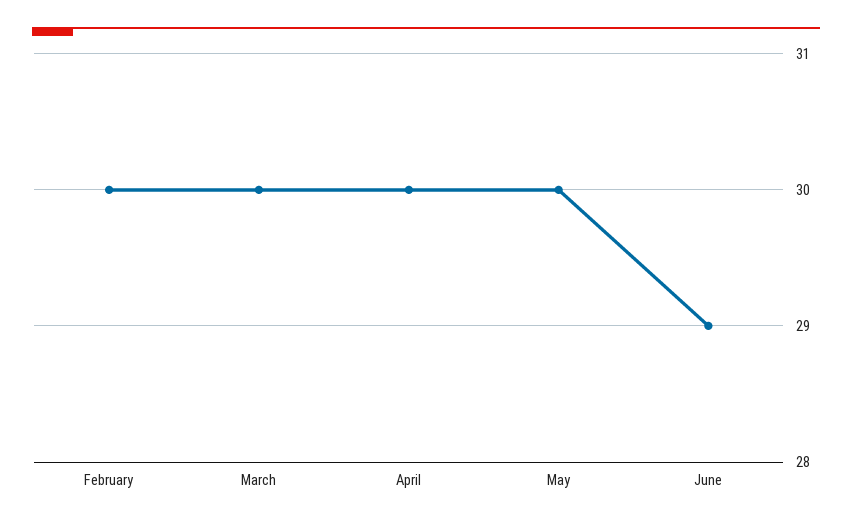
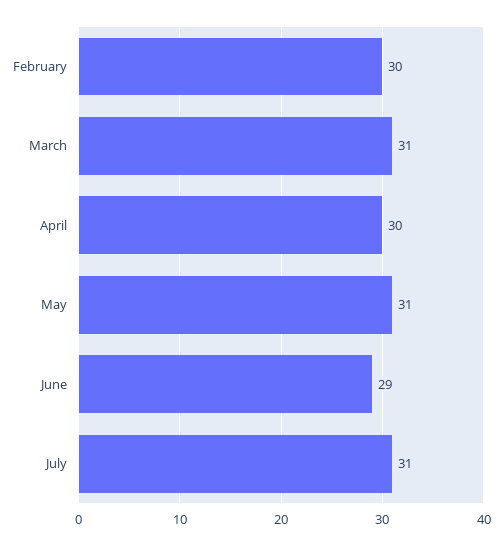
March: 30 -> 31
May: 30 -> 31
July: none -> 31

